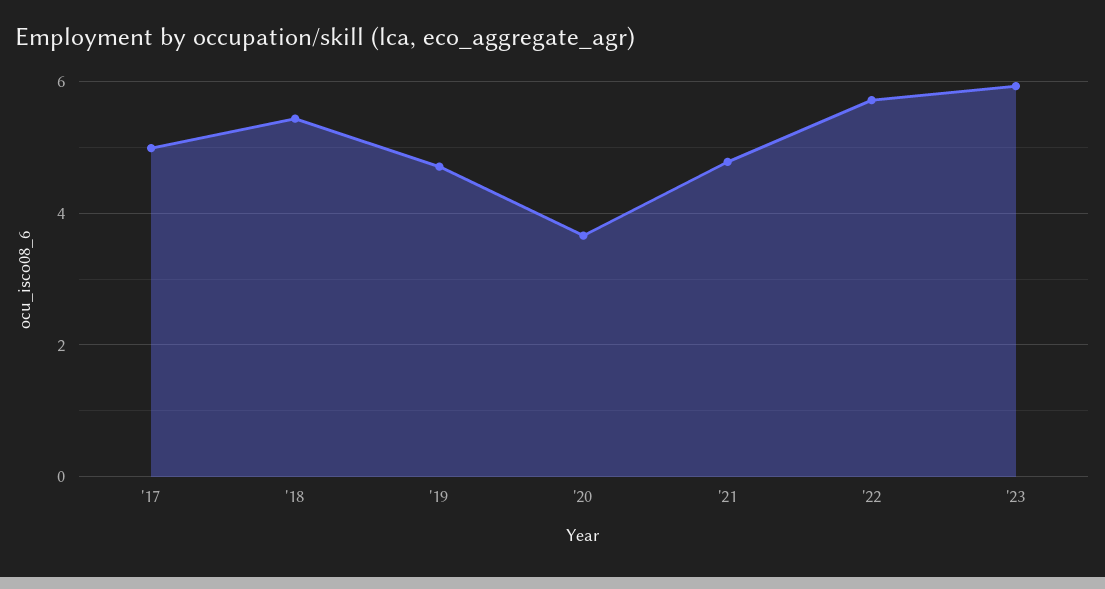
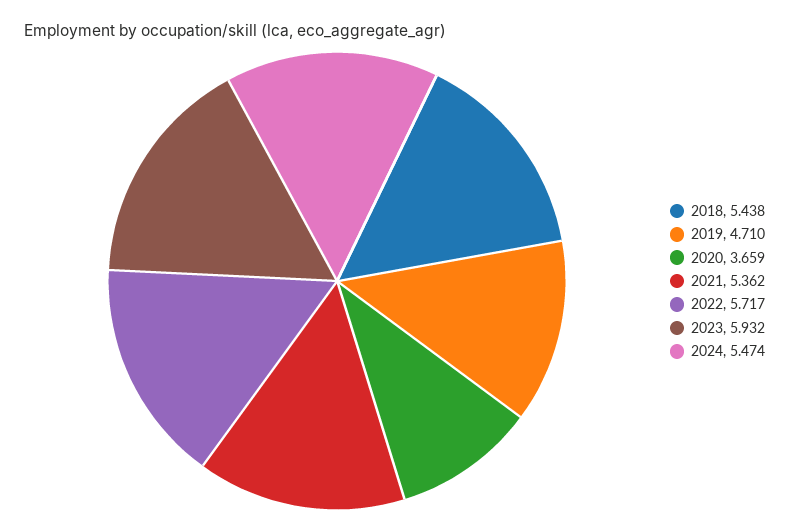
'17: 5 -> none
'21: 4.8 -> 5.362
2024: none -> 5.474

